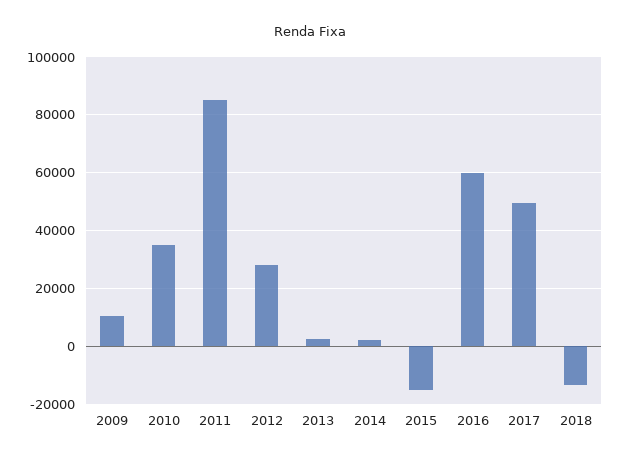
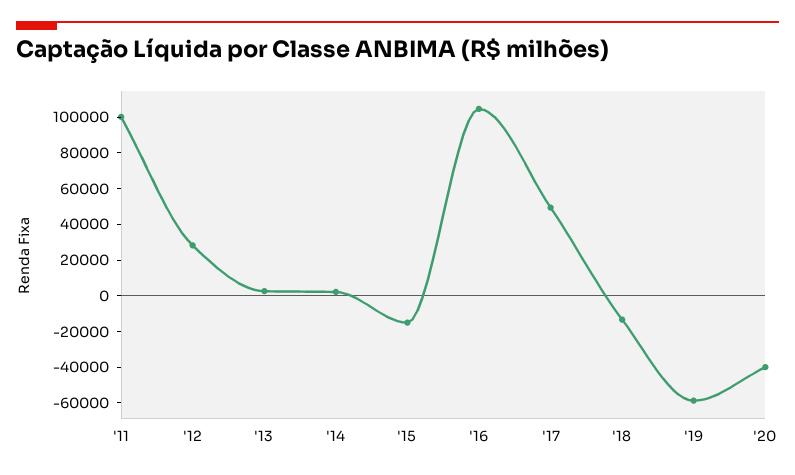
2009: 10000 -> none
2010: 35000 -> none
2011: 85000 -> 100000
2016: 60000 -> 105000
'19: none -> -60000
'20: none -> -40000

